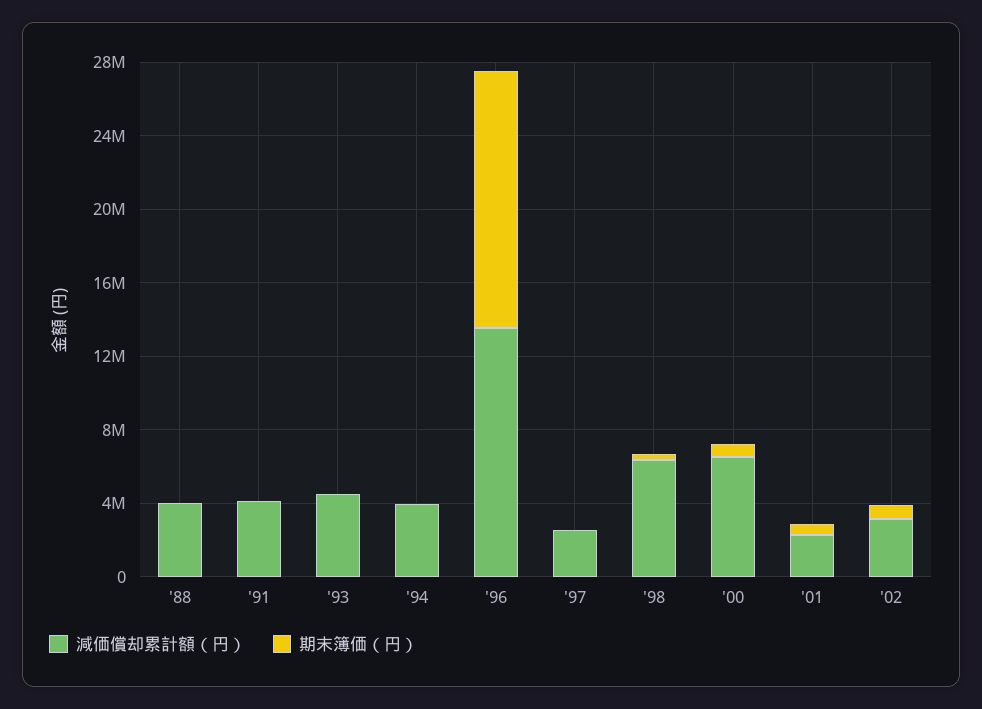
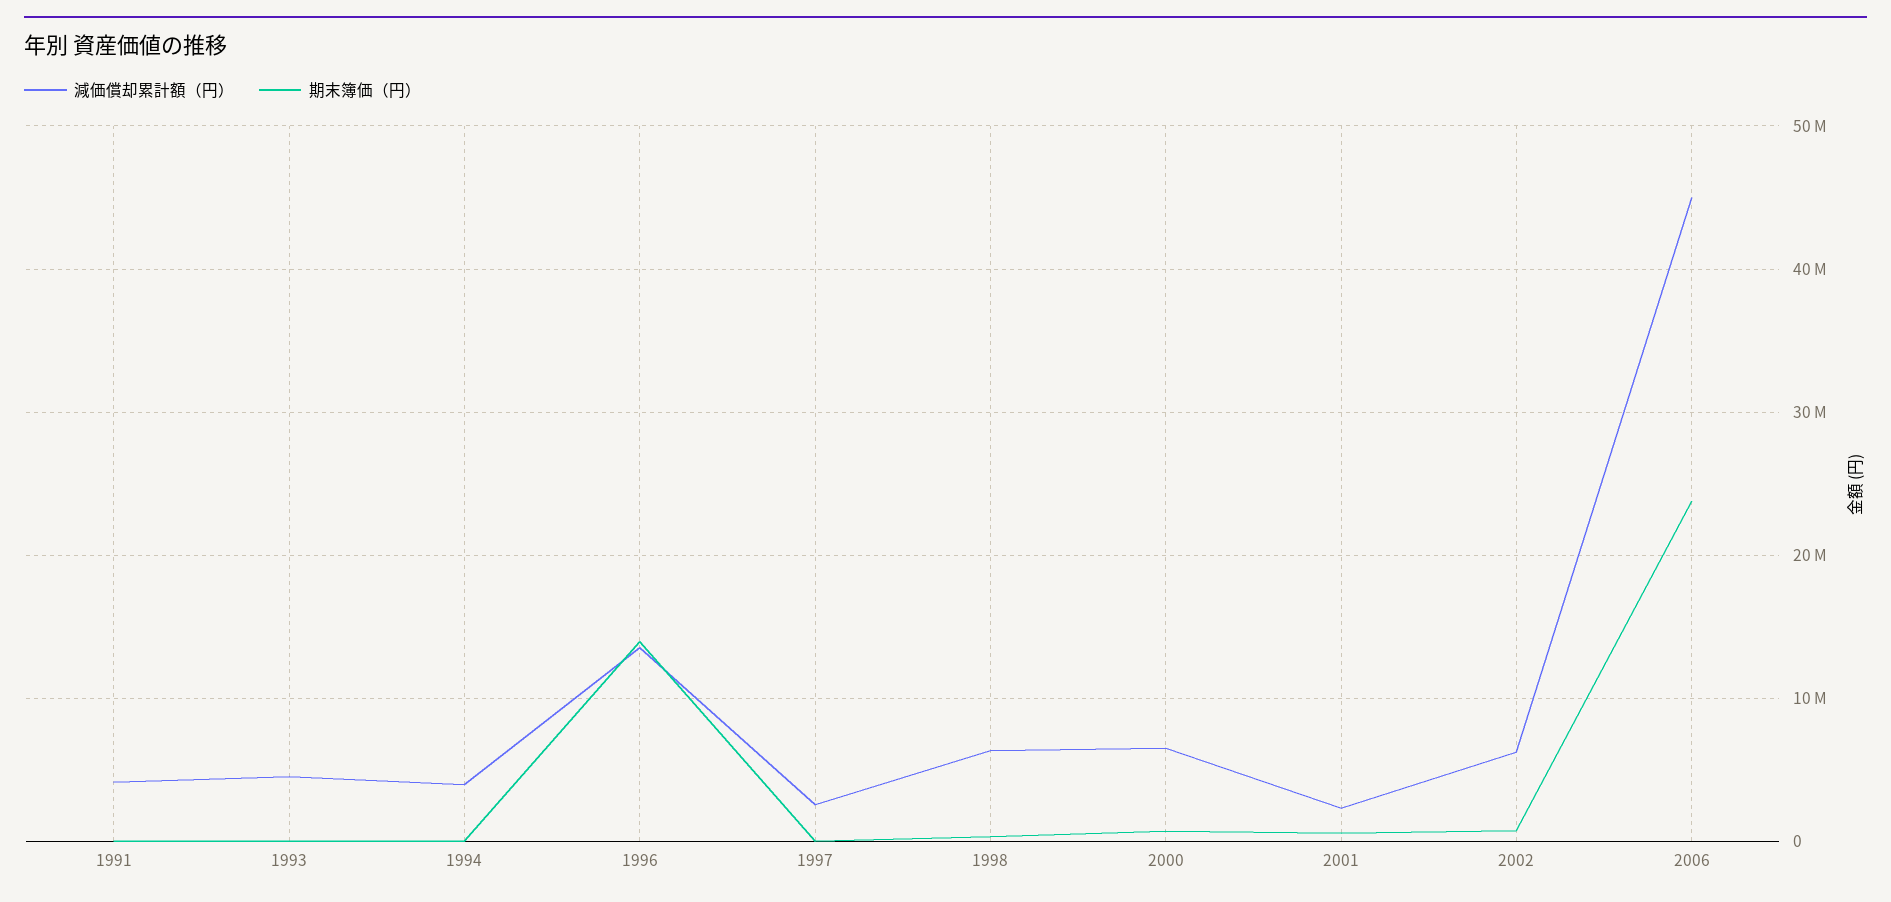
減価償却累計額（円）, '88: 4000000 -> none
期末簿価（円）, '88: 0 -> none
減価償却累計額（円）, '02: 3000000 -> 6000000
減価償却累計額（円）, 2006: none -> 45000000
期末簿価（円）, 2006: none -> 24000000

